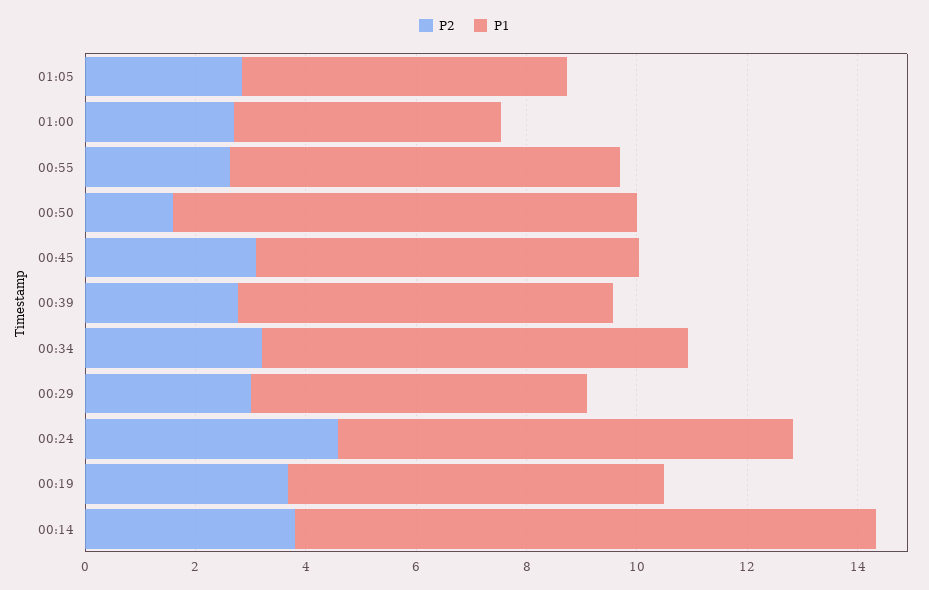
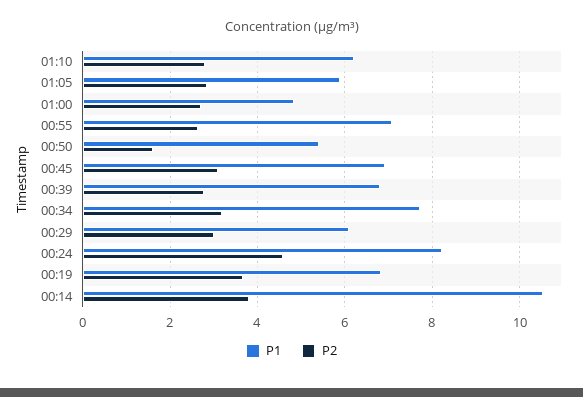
P1, 00:50: 8.5 -> 5.4
P1, 01:10: none -> 6.2
P2, 01:10: none -> 2.8

